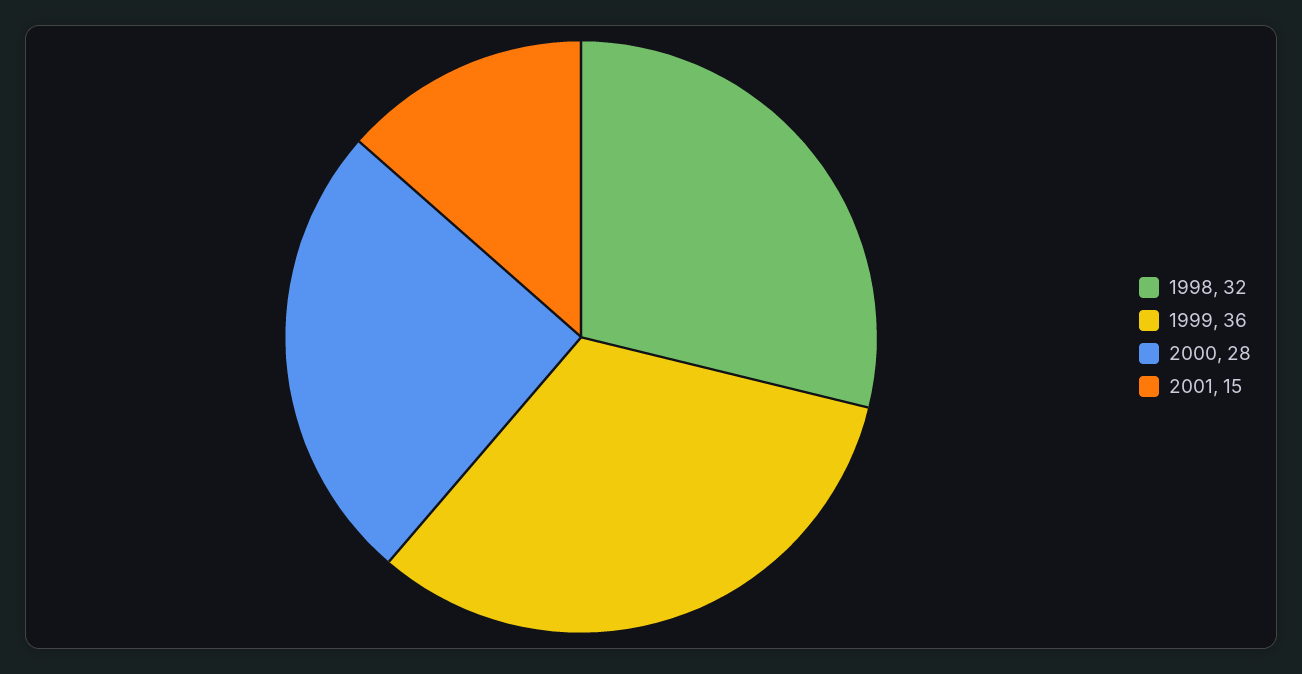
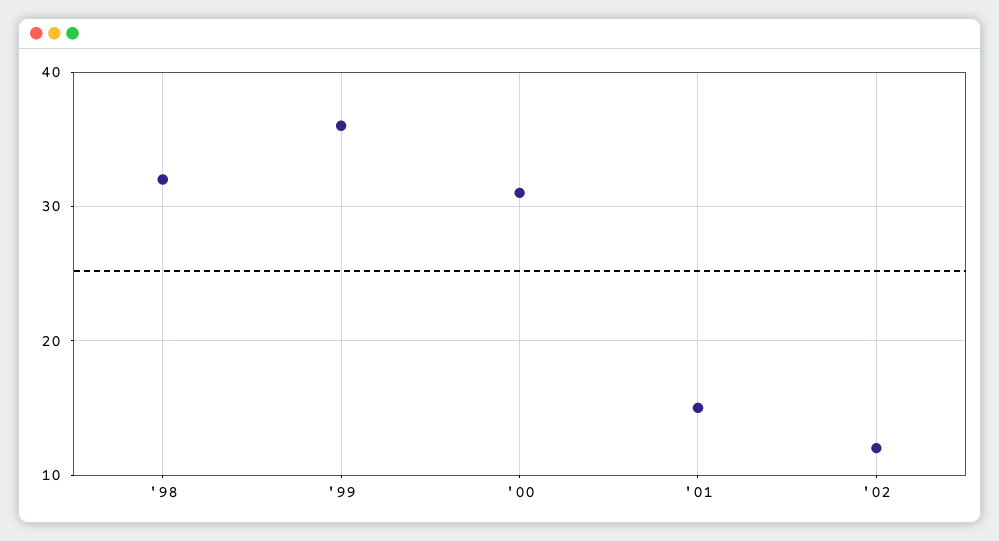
2000: 28 -> 31
'02: none -> 12

